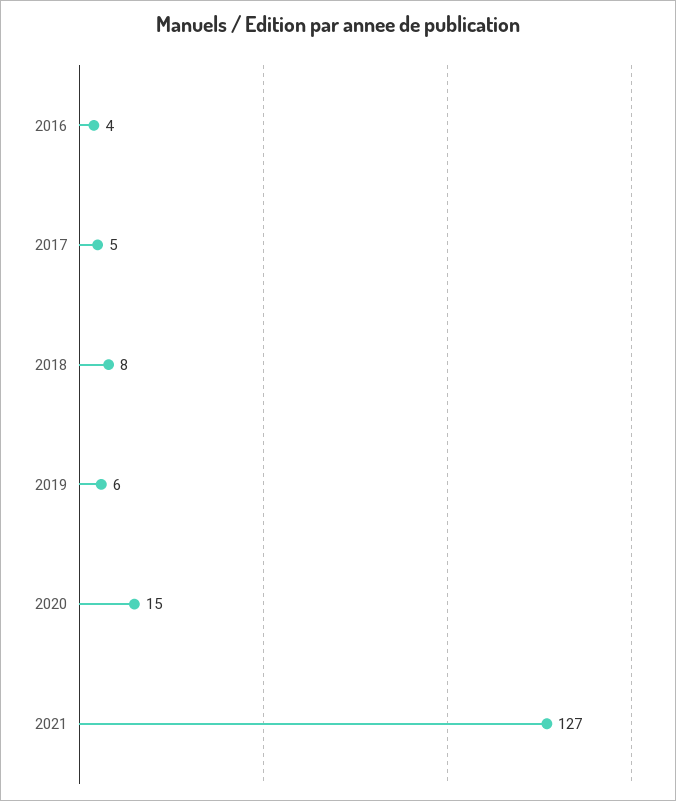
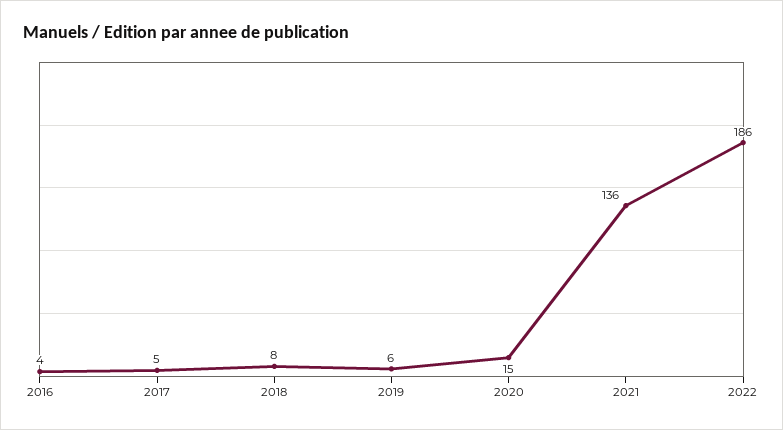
2021: 127 -> 136
2022: none -> 186

